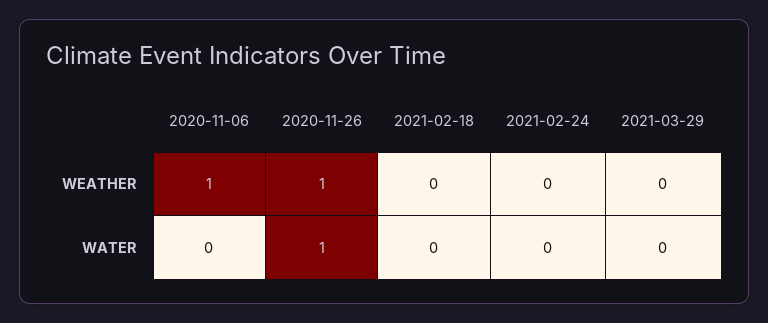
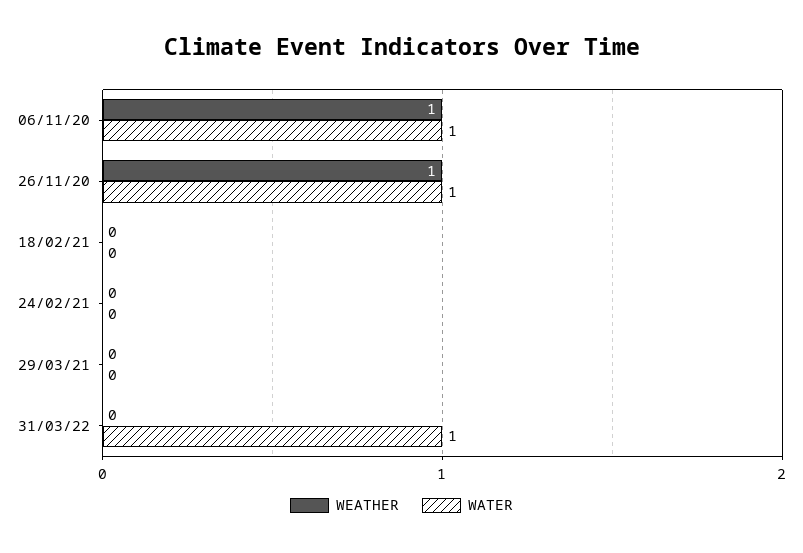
WATER, 2020-11-06: 0 -> 1
WEATHER, 31/03/22: none -> 0
WATER, 31/03/22: none -> 1

